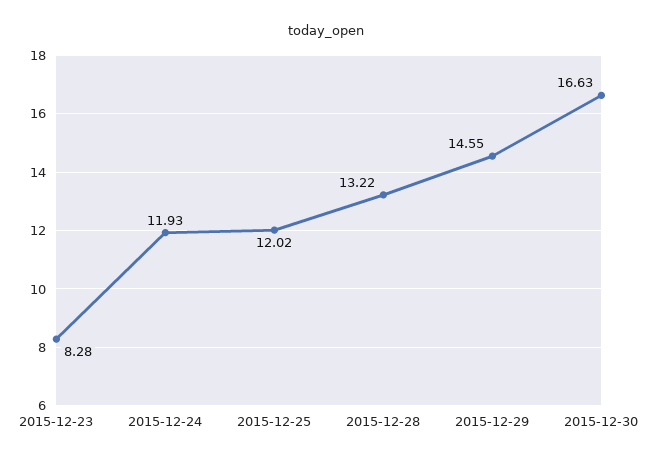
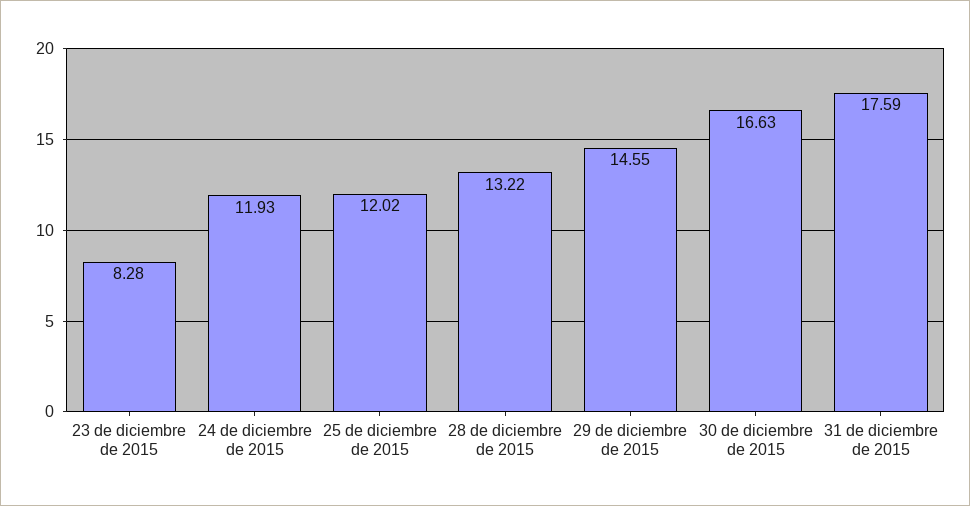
31 de diciembre de 2015: none -> 17.59

